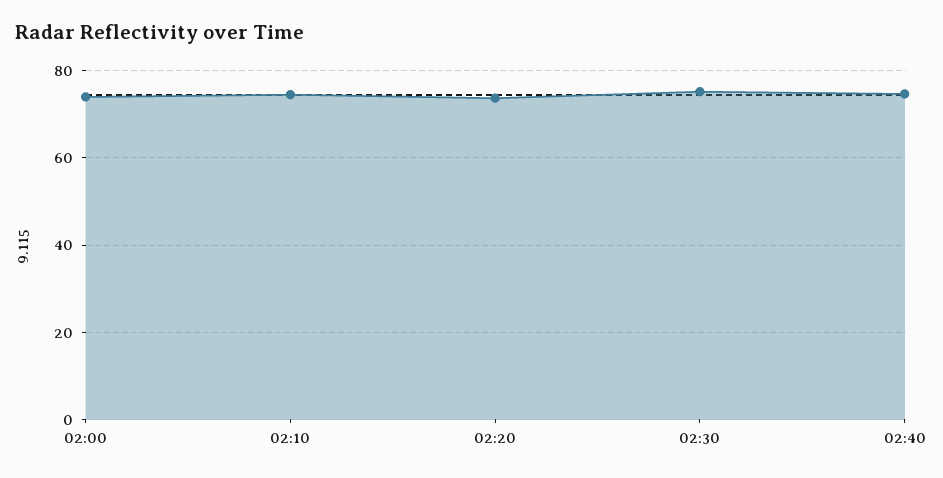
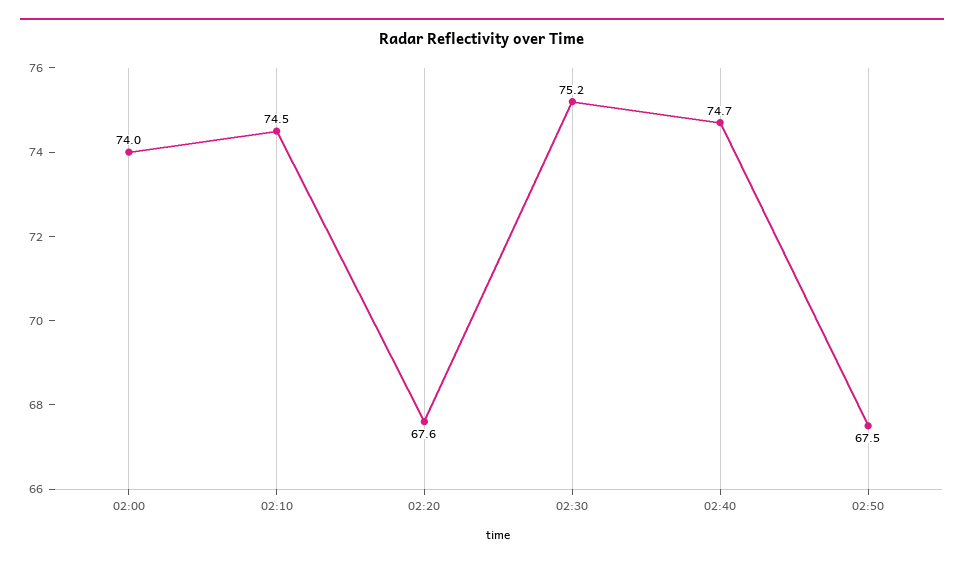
02:20: 74 -> 67.6
02:50: none -> 67.5

